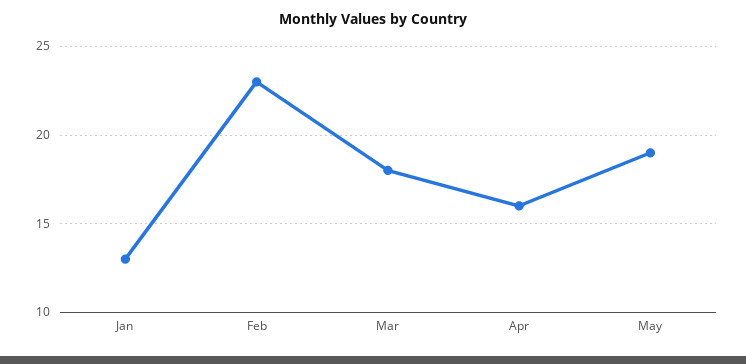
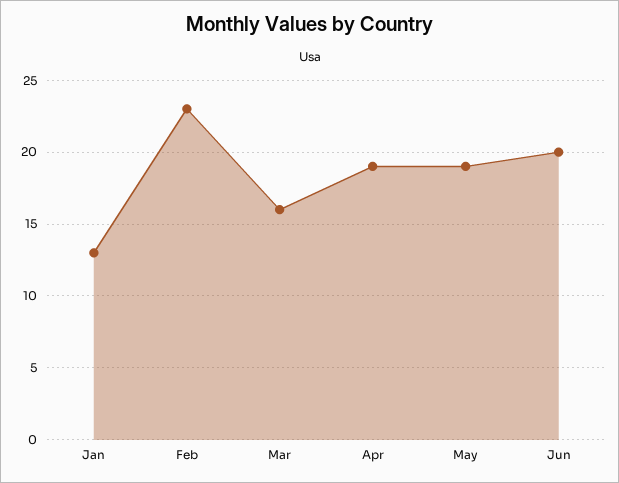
Mar: 18 -> 16
Apr: 16 -> 19
Jun: none -> 20

